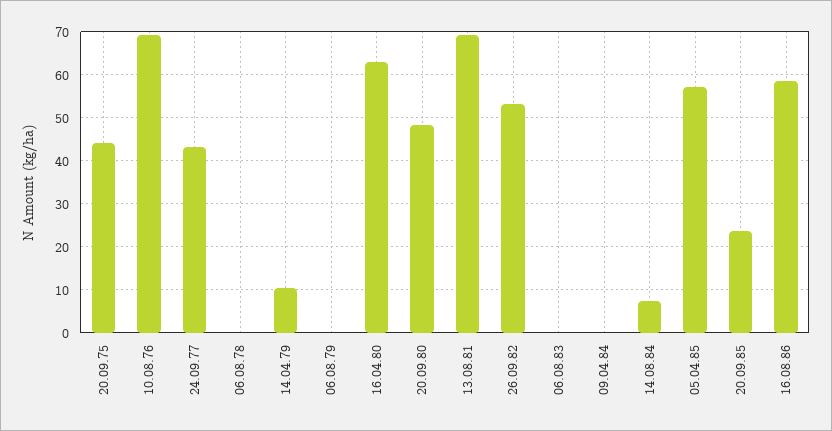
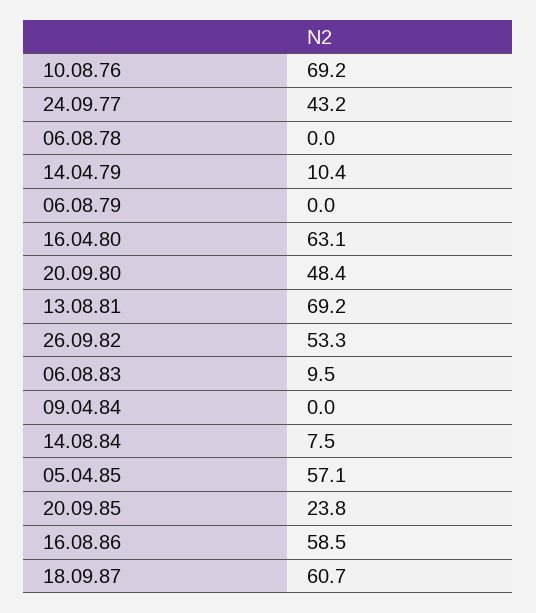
20.09.75: 44 -> none
06.08.83: 0 -> 9.5
18.09.87: none -> 60.7

